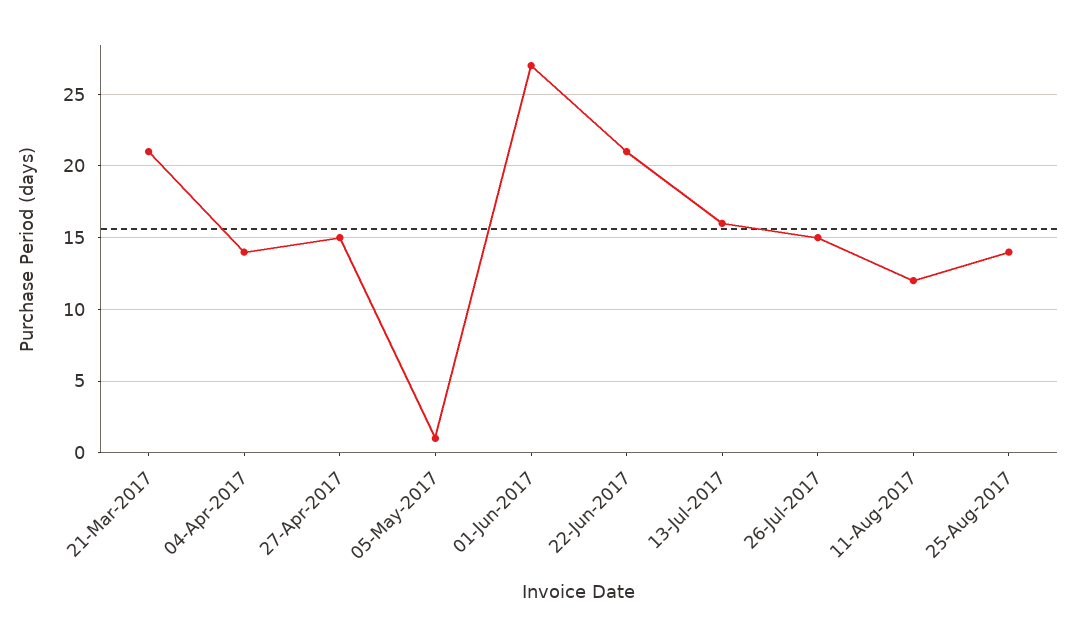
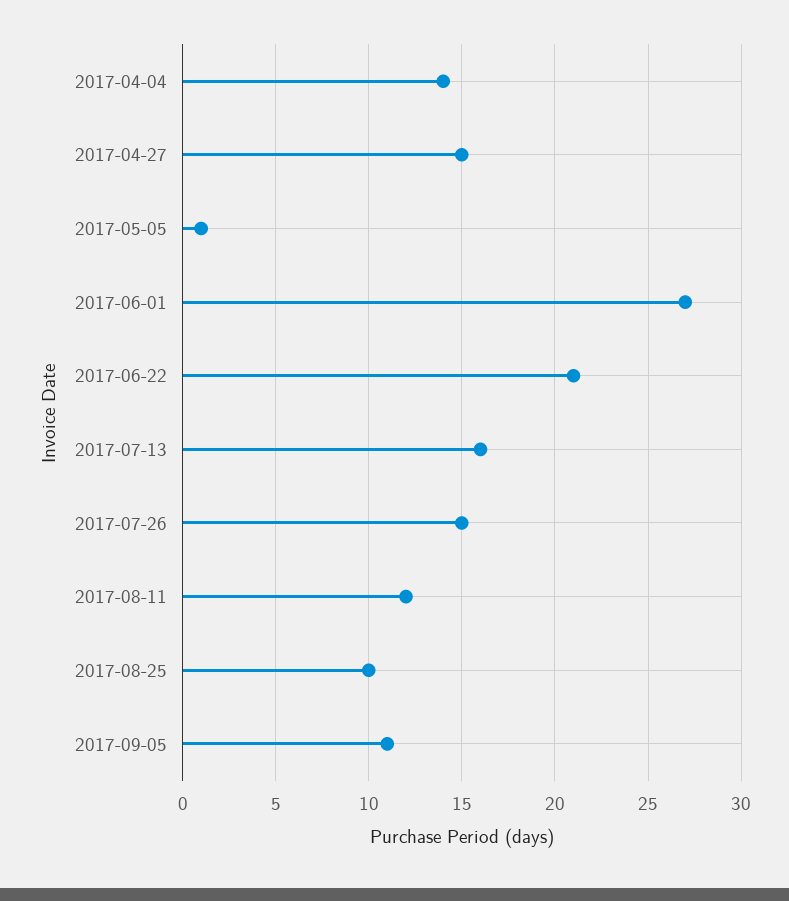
21-Mar-2017: 21 -> none
25-Aug-2017: 14 -> 10
2017-09-05: none -> 11

